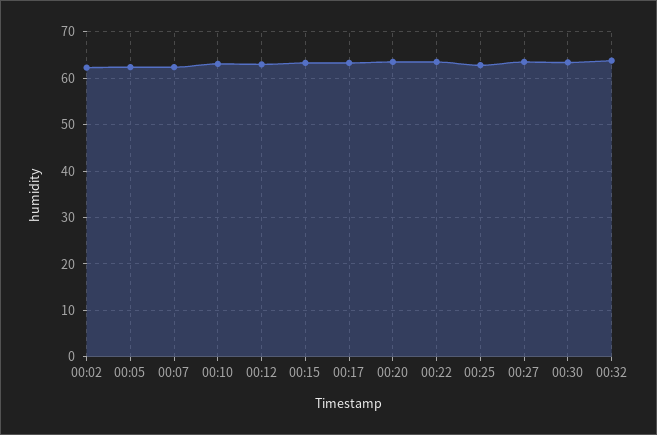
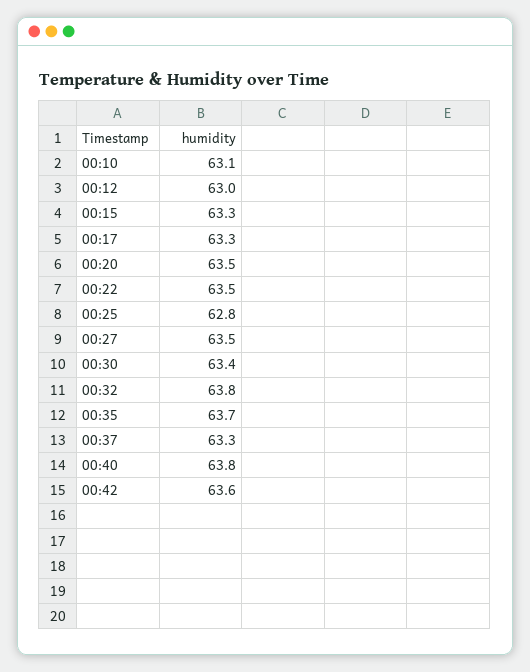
00:02: 62 -> none
00:05: 62 -> none
00:07: 62 -> none
00:35: none -> 63.7
00:37: none -> 63.3
00:40: none -> 63.8
00:42: none -> 63.6

